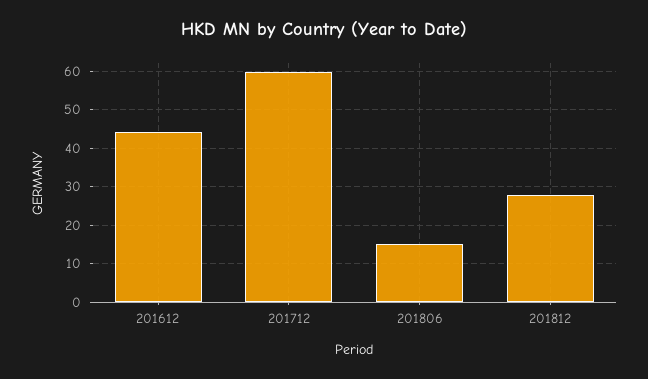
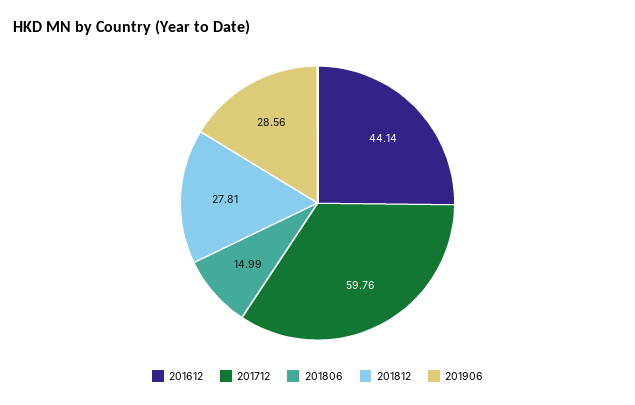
201906: none -> 28.56

